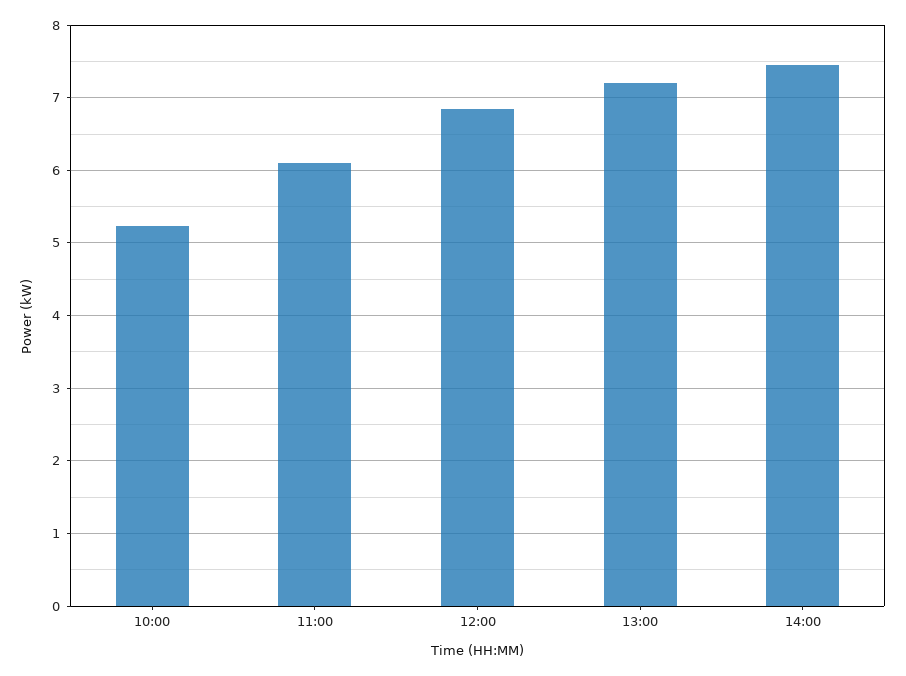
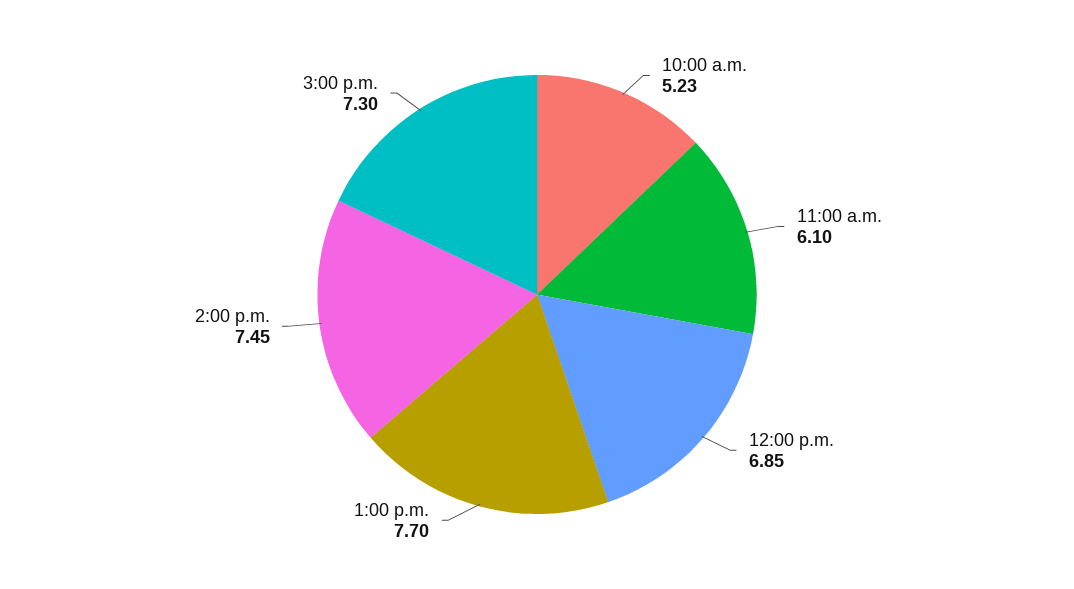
13:00: 7.2 -> 7.7
3:00 p.m.: none -> 7.3

